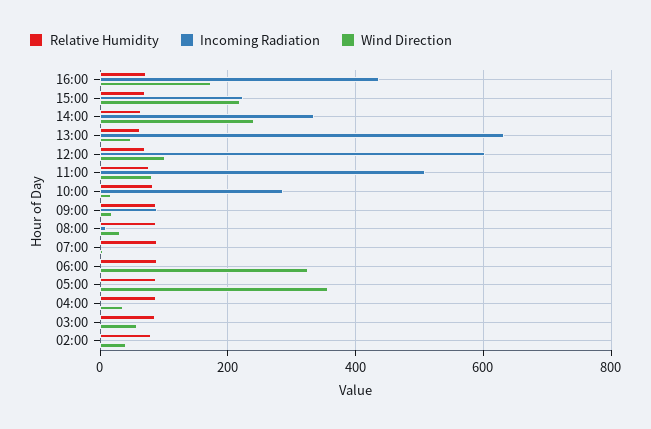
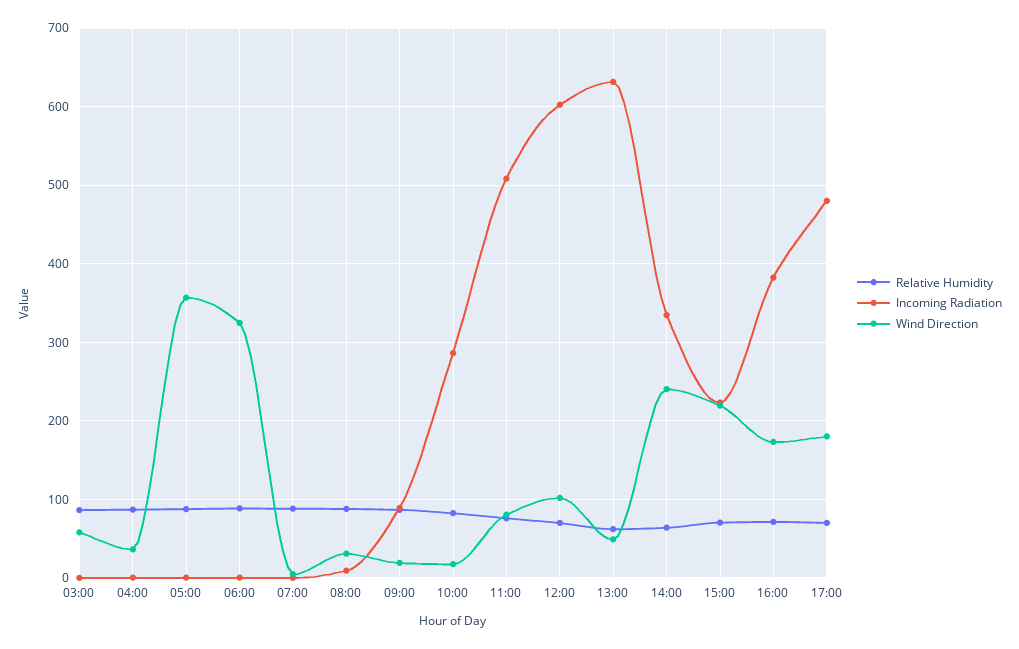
Incoming Radiation, 16:00: 440 -> 380
Relative Humidity, 02:00: 80 -> none
Incoming Radiation, 02:00: 0 -> none
Wind Direction, 02:00: 40 -> none
Relative Humidity, 17:00: none -> 70
Incoming Radiation, 17:00: none -> 480
Wind Direction, 17:00: none -> 180

